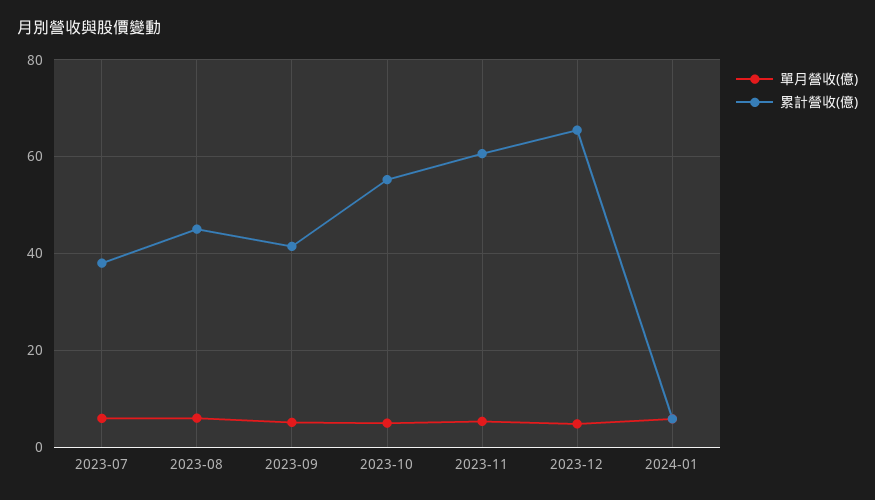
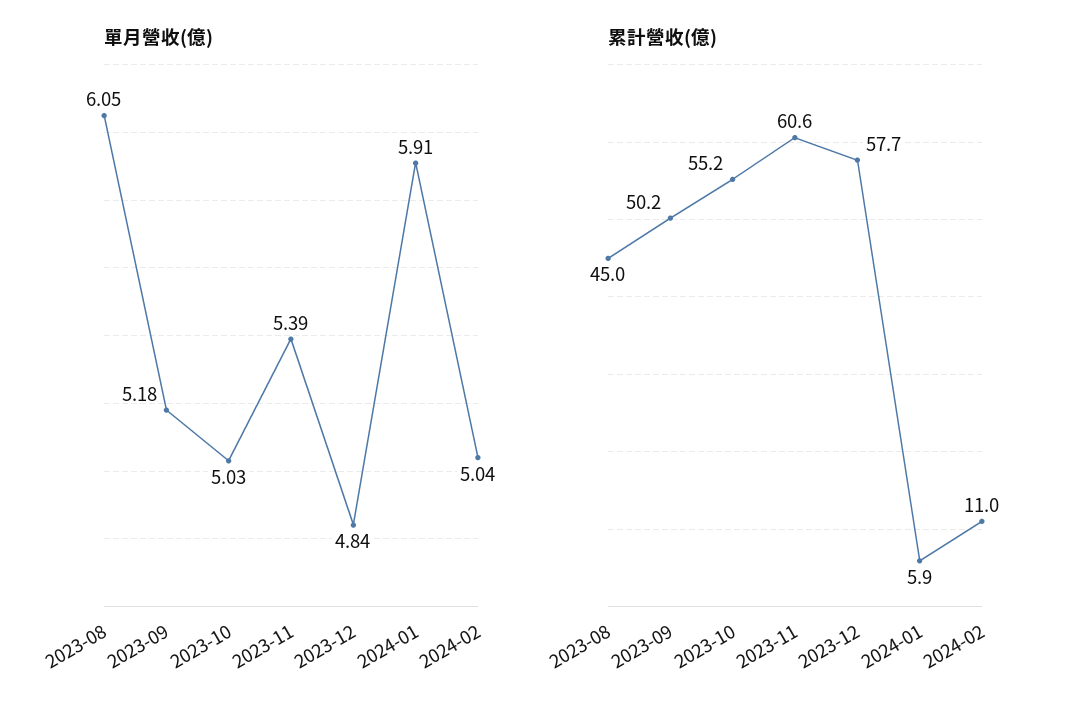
單月營收(億), 2023-07: 6 -> none
累計營收(億), 2023-07: 38 -> none
累計營收(億), 2023-09: 42 -> 50.2
累計營收(億), 2023-12: 66 -> 57.7
單月營收(億), 2024-02: none -> 5.04
累計營收(億), 2024-02: none -> 11

